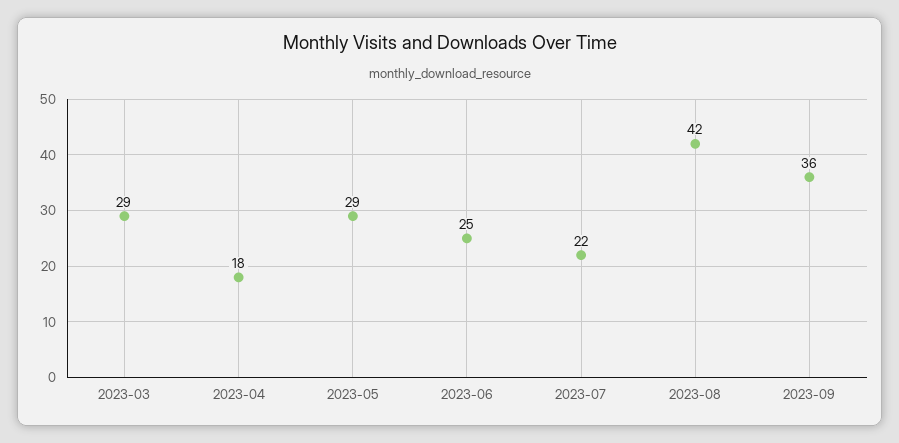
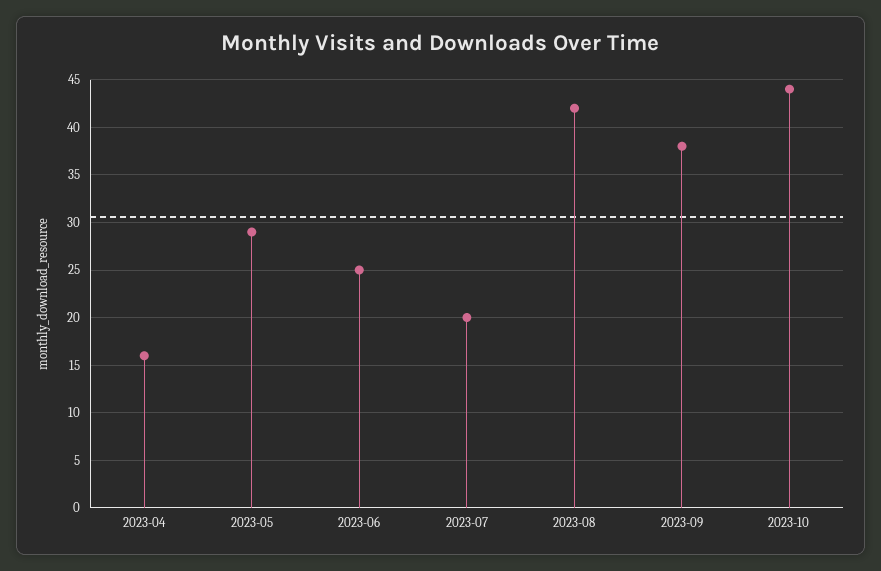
2023-03: 29 -> none
2023-04: 18 -> 16
2023-07: 22 -> 20
2023-09: 36 -> 38
2023-10: none -> 44

